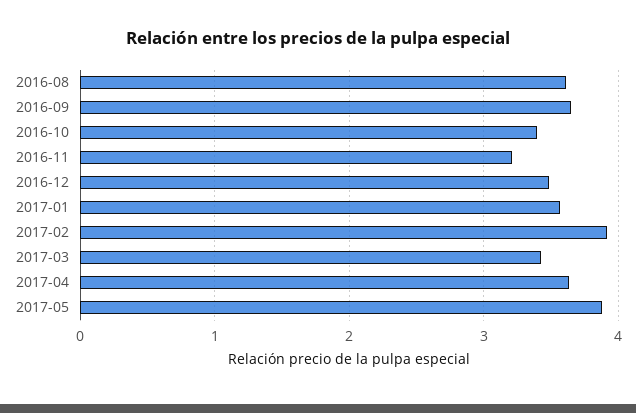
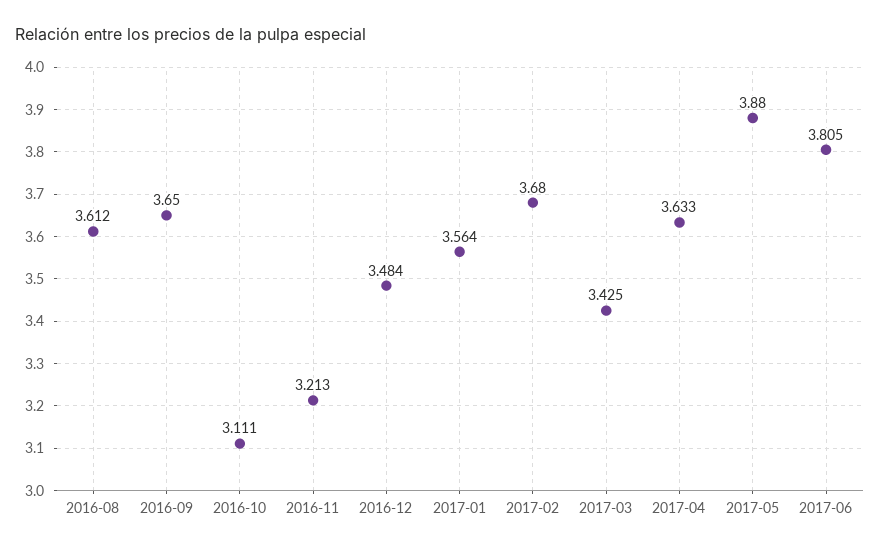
2016-10: 3.4 -> 3.111
2017-02: 3.9 -> 3.68
2017-06: none -> 3.805

